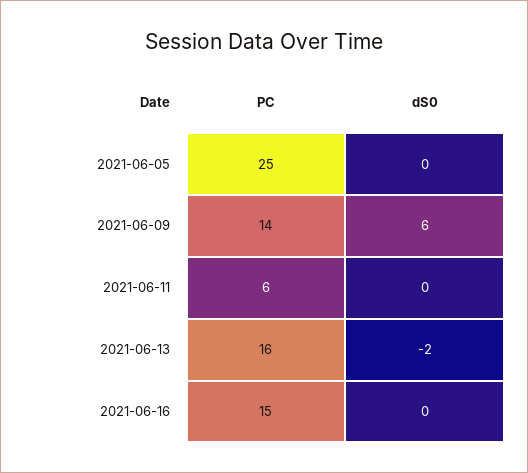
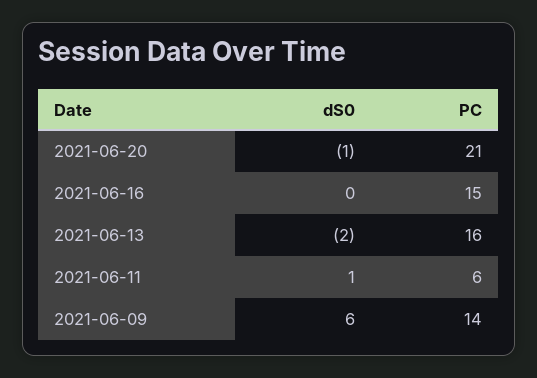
PC, 2021-06-05: 25 -> none
dS0, 2021-06-05: 0 -> none
dS0, 2021-06-11: 0 -> 1
dS0, 2021-06-20: none -> -1
PC, 2021-06-20: none -> 21

